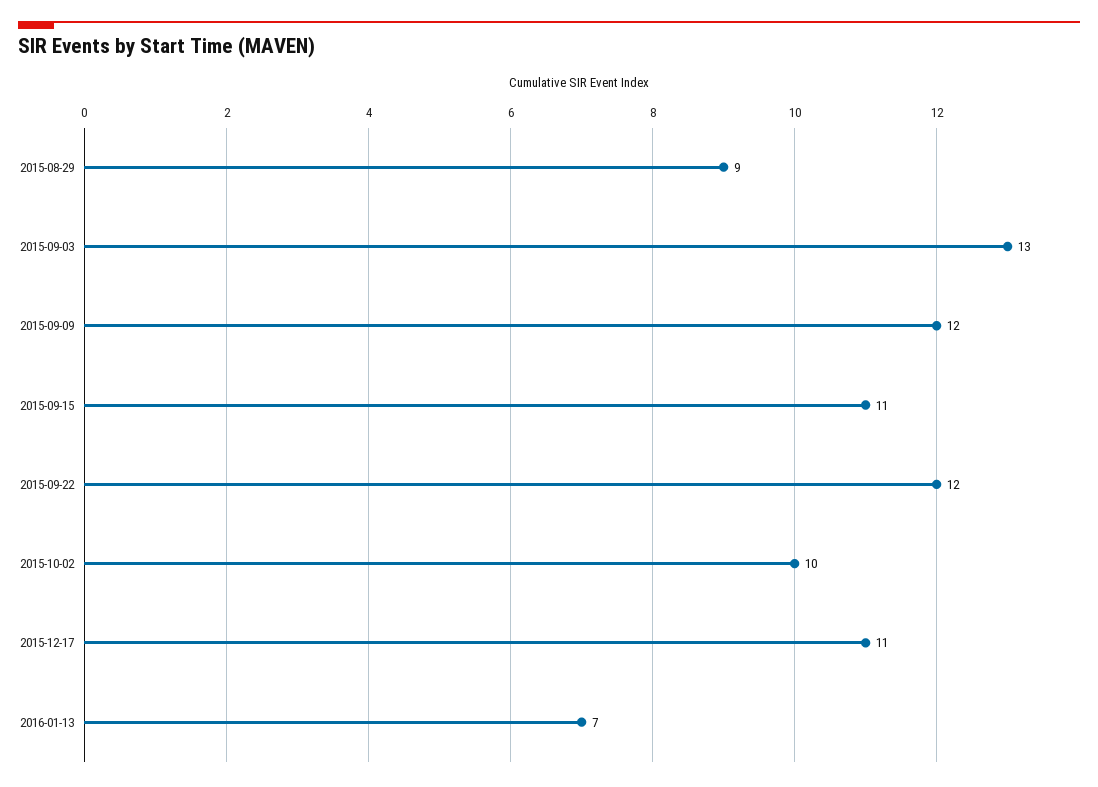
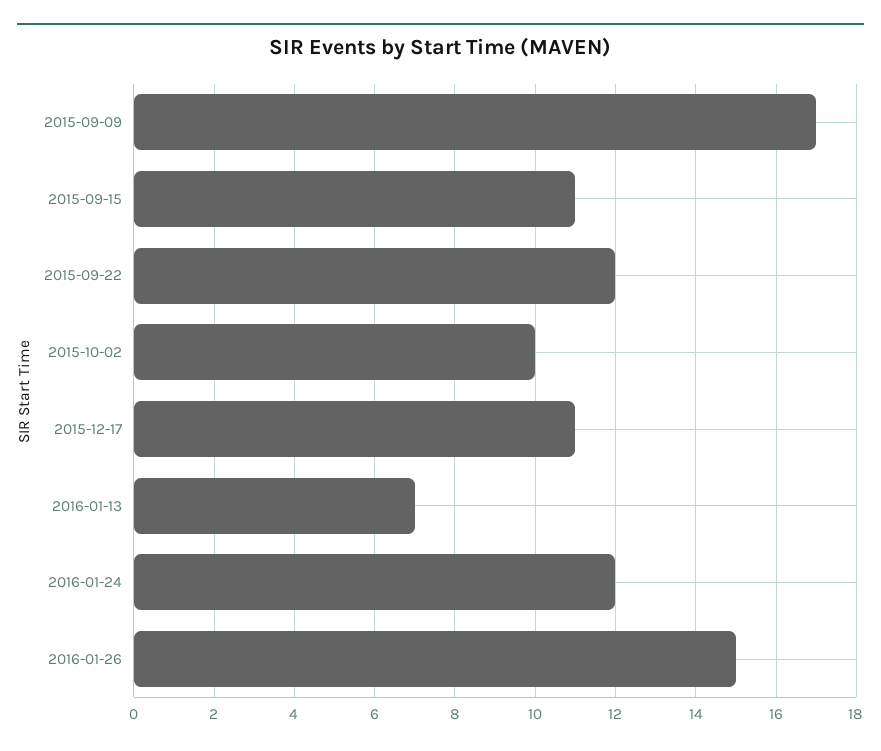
2015-08-29: 9 -> none
2015-09-03: 13 -> none
2015-09-09: 12 -> 17
2016-01-24: none -> 12
2016-01-26: none -> 15

